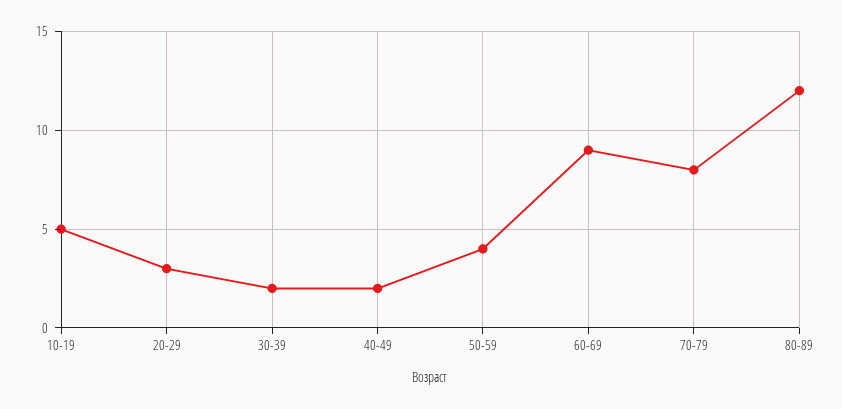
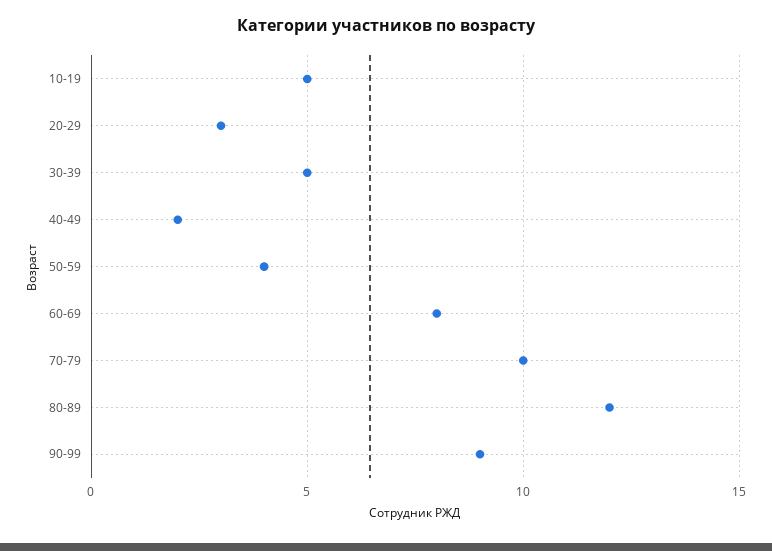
30-39: 2 -> 5
60-69: 9 -> 8
70-79: 8 -> 10
90-99: none -> 9

